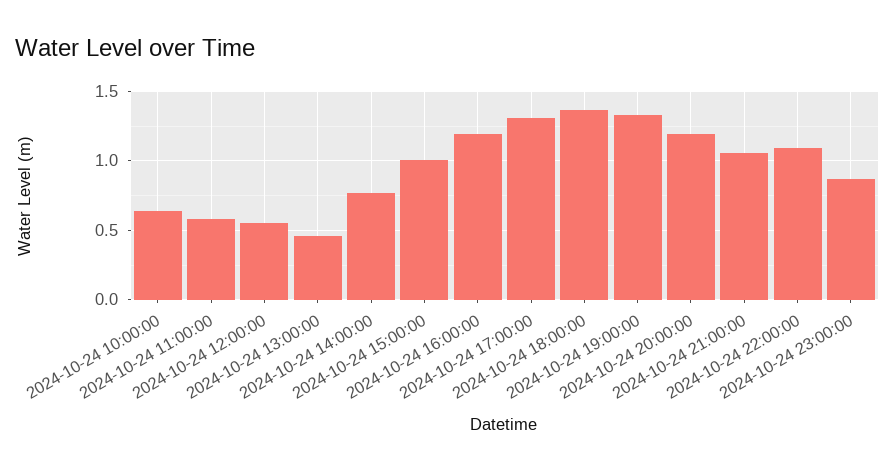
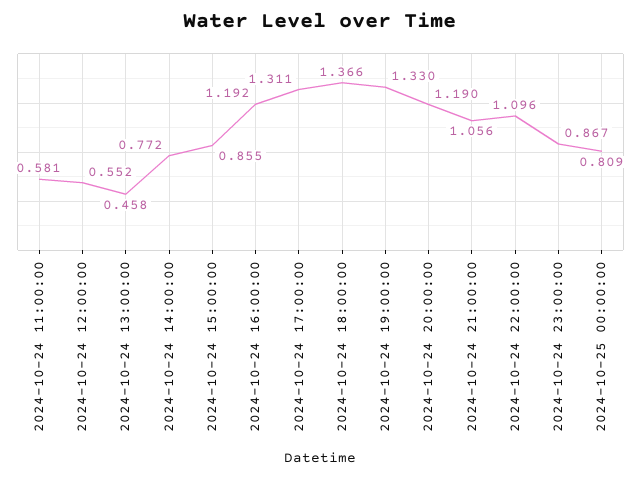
2024-10-24 10:00:00: 0.65 -> none
2024-10-24 15:00:00: 1 -> 0.855
2024-10-25 00:00:00: none -> 0.809

